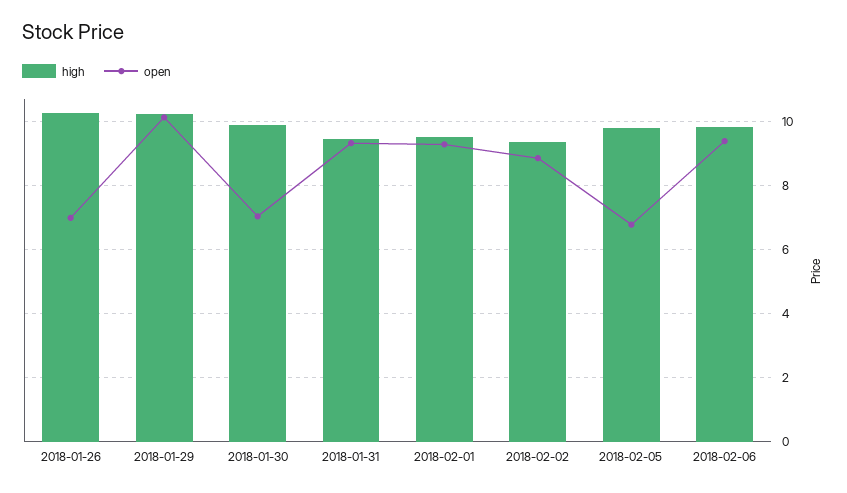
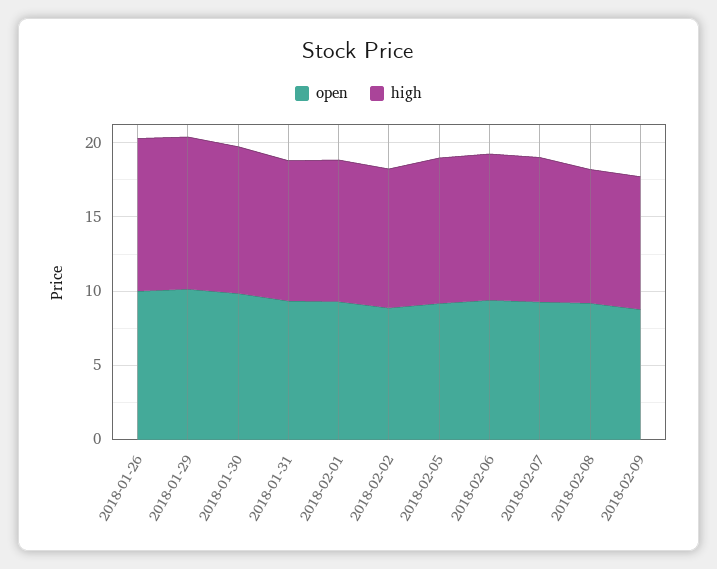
open, 2018-01-26: 7 -> 10
open, 2018-01-30: 7 -> 10
open, 2018-02-05: 6.8 -> 9
open, 2018-02-07: none -> 9
high, 2018-02-07: none -> 10
open, 2018-02-08: none -> 9
high, 2018-02-08: none -> 9
open, 2018-02-09: none -> 9
high, 2018-02-09: none -> 9

